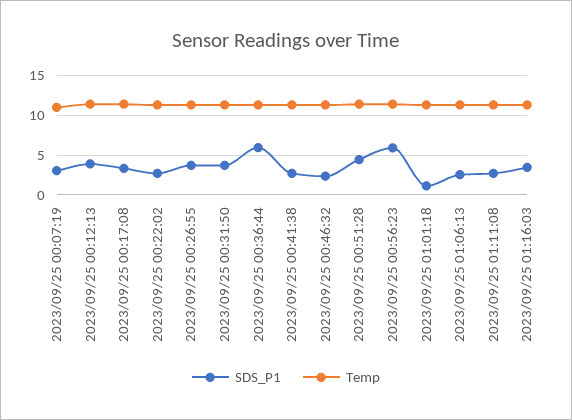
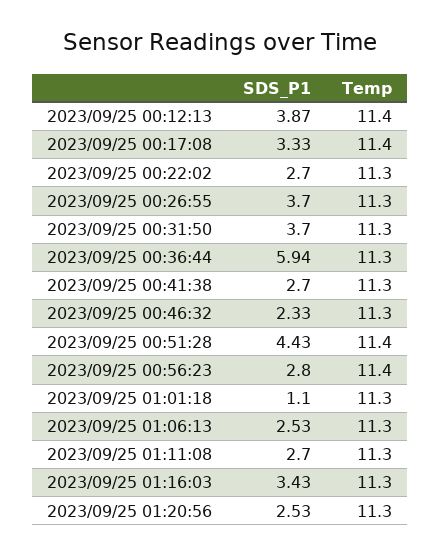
SDS_P1, 2023/09/25 00:07:19: 3 -> none
Temp, 2023/09/25 00:07:19: 11 -> none
SDS_P1, 2023/09/25 00:56:23: 6 -> 2.8
SDS_P1, 2023/09/25 01:20:56: none -> 2.53
Temp, 2023/09/25 01:20:56: none -> 11.3

